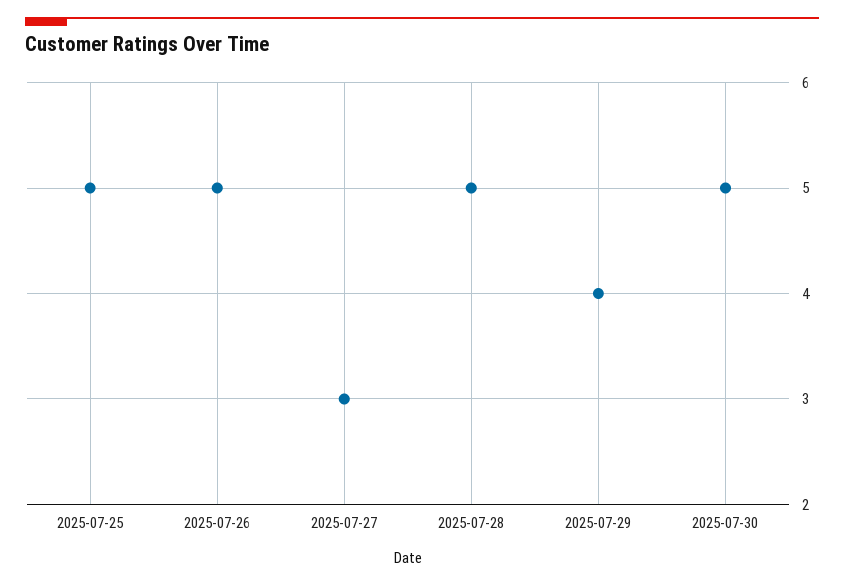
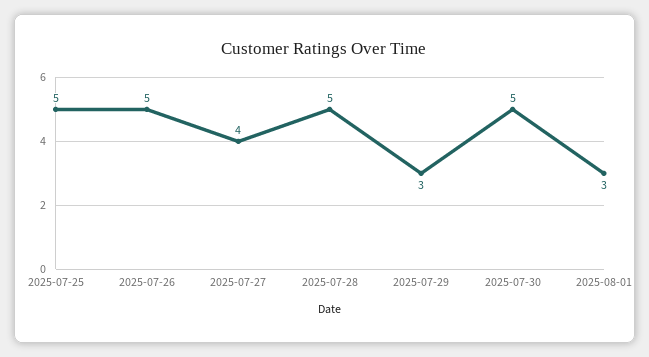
2025-07-27: 3 -> 4
2025-07-29: 4 -> 3
2025-08-01: none -> 3

